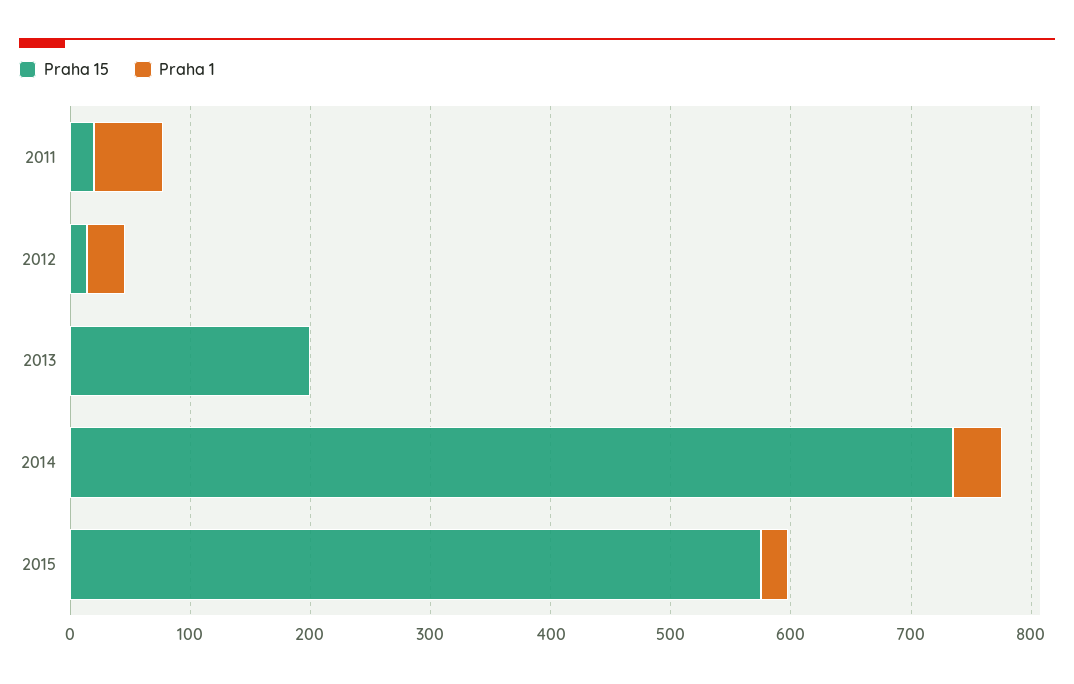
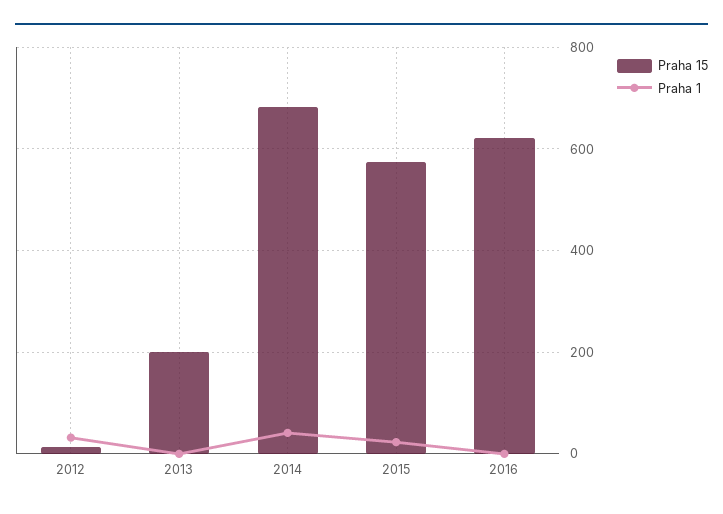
Praha 15, 2011: 20 -> none
Praha 1, 2011: 60 -> none
Praha 15, 2014: 740 -> 680
Praha 15, 2016: none -> 620
Praha 1, 2016: none -> 0

